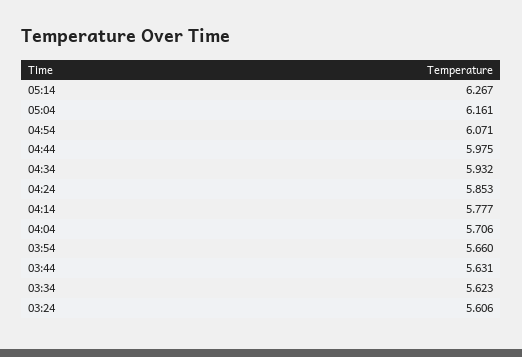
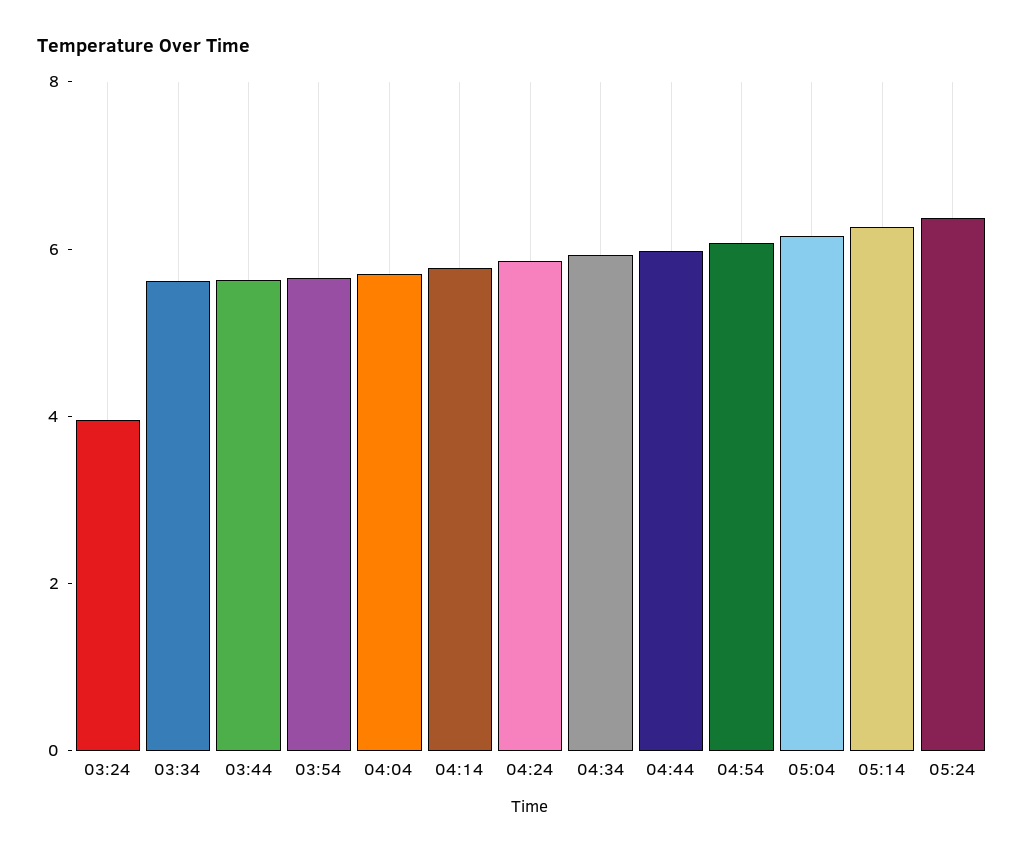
03:24: 5.606 -> 4
05:24: none -> 6.5

